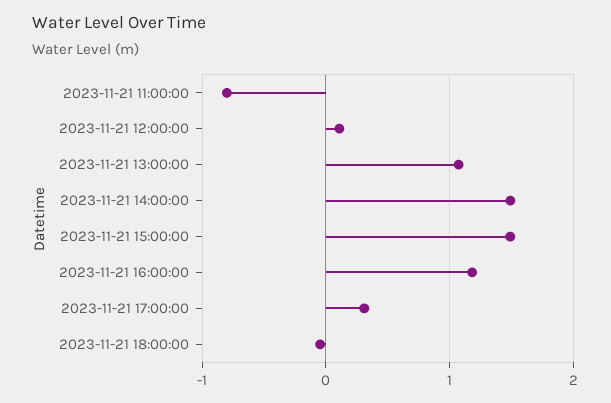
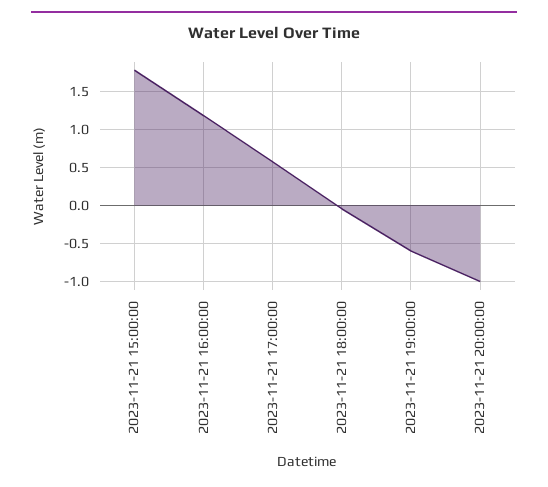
2023-11-21 11:00:00: -0.8 -> none
2023-11-21 12:00:00: 0.1 -> none
2023-11-21 13:00:00: 1.1 -> none
2023-11-21 14:00:00: 1.5 -> none
2023-11-21 15:00:00: 1.5 -> 1.8
2023-11-21 17:00:00: 0.3 -> 0.6
2023-11-21 19:00:00: none -> -0.6
2023-11-21 20:00:00: none -> -1

